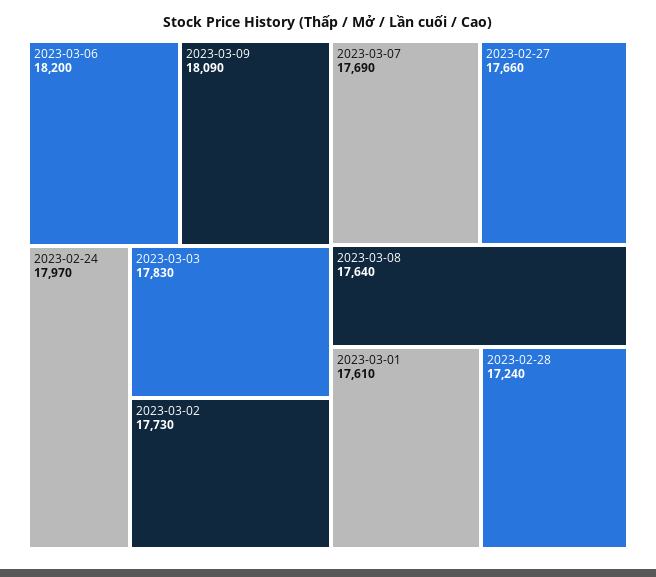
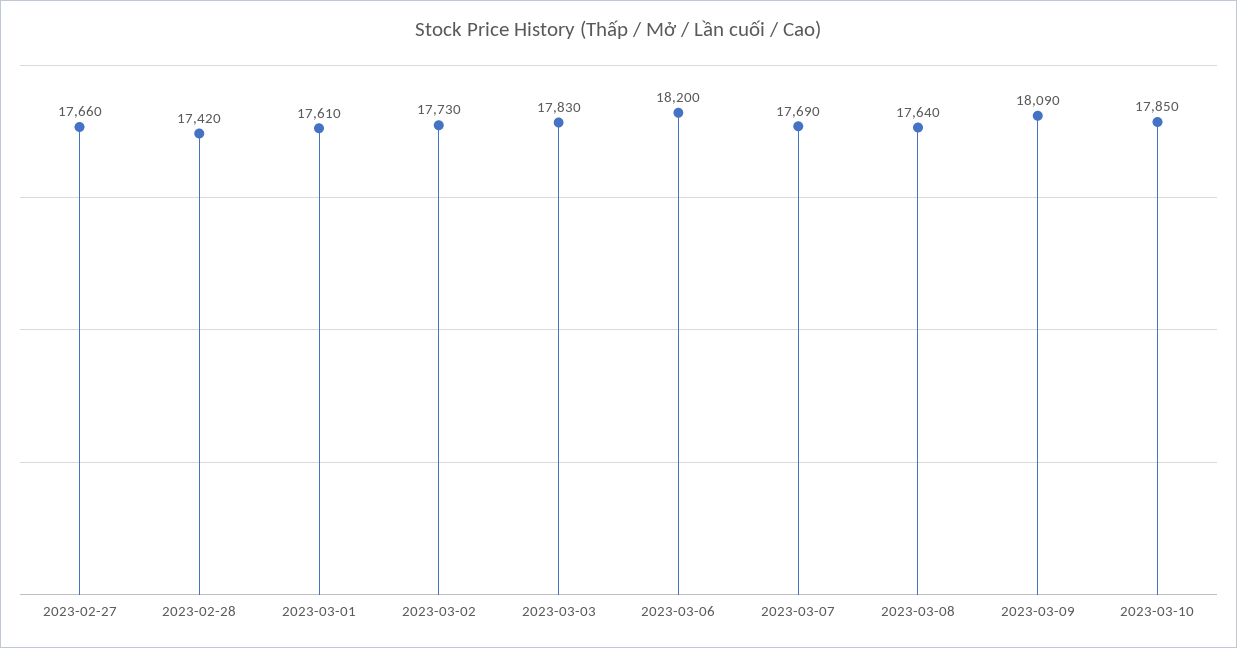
2023-02-24: 17970 -> none
2023-02-28: 17240 -> 17420
2023-03-10: none -> 17850

